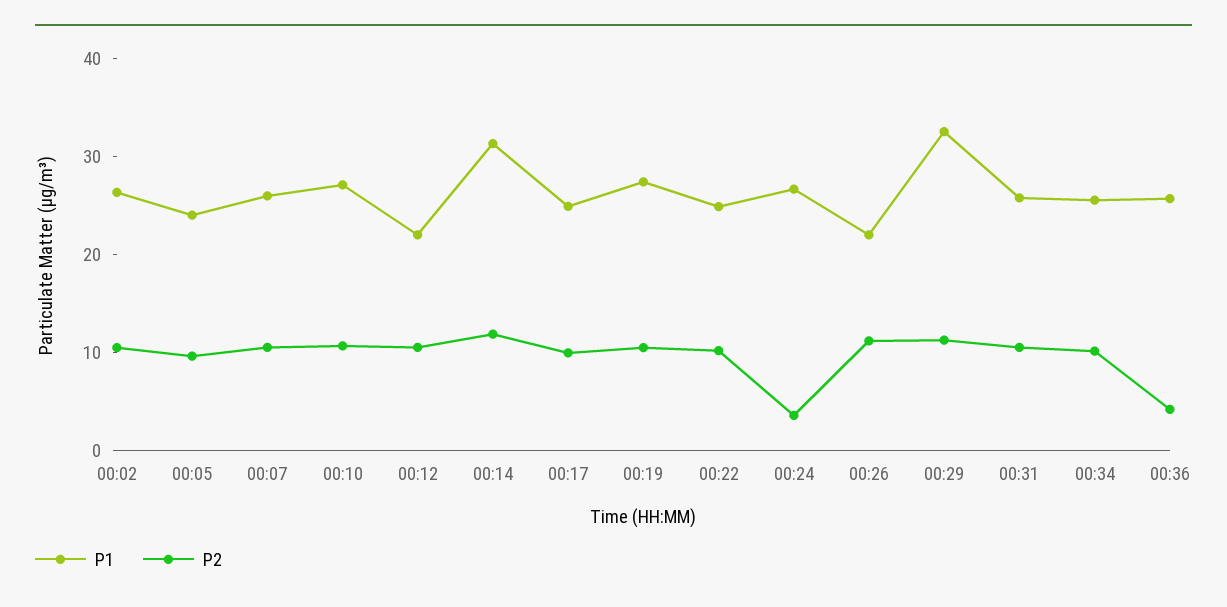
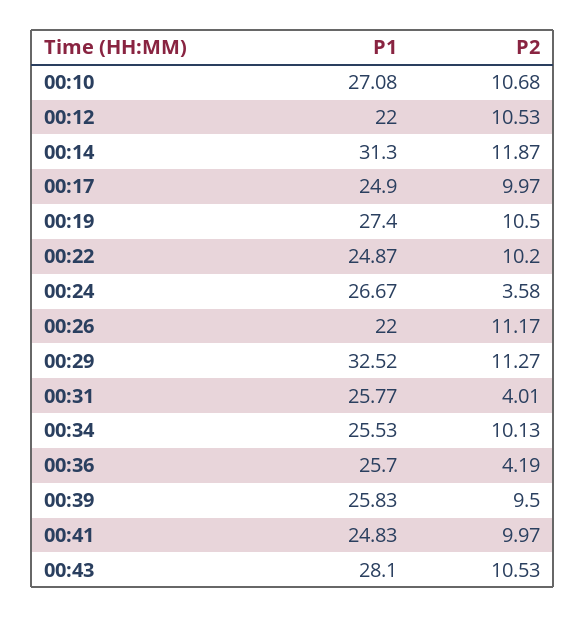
P1, 00:02: 26 -> none
P2, 00:02: 10 -> none
P1, 00:05: 24 -> none
P2, 00:05: 10 -> none
P1, 00:07: 26 -> none
P2, 00:07: 10 -> none
P2, 00:31: 10 -> 4.01
P1, 00:39: none -> 25.83
P2, 00:39: none -> 9.5
P1, 00:41: none -> 24.83
P2, 00:41: none -> 9.97
P1, 00:43: none -> 28.1
P2, 00:43: none -> 10.53

